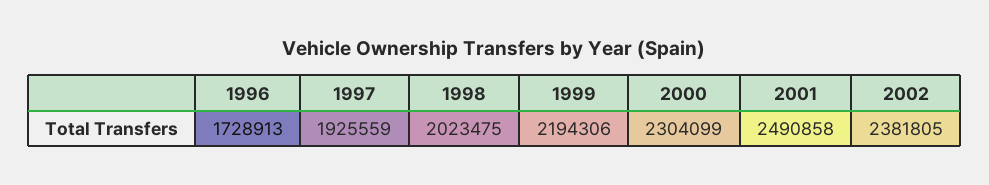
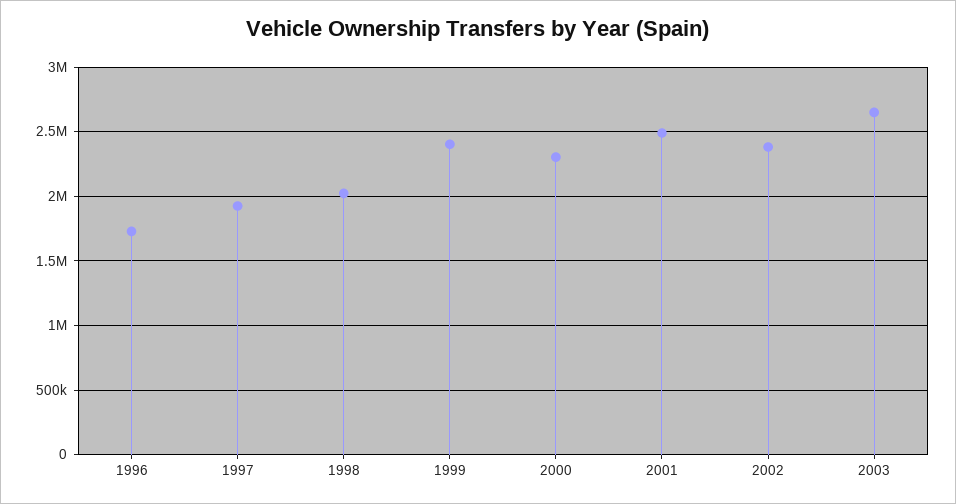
1999: 2194306 -> 2400000
2003: none -> 2650000

